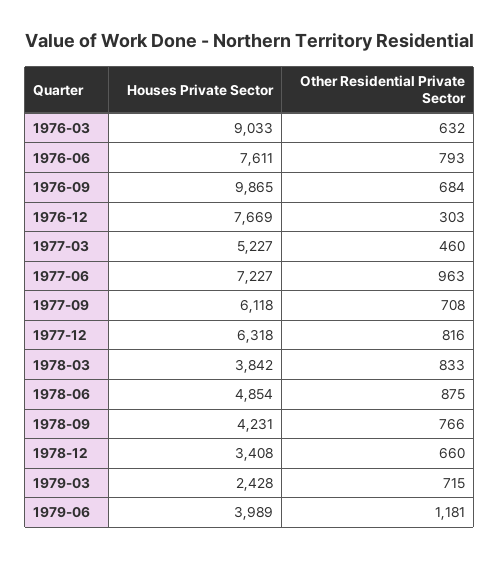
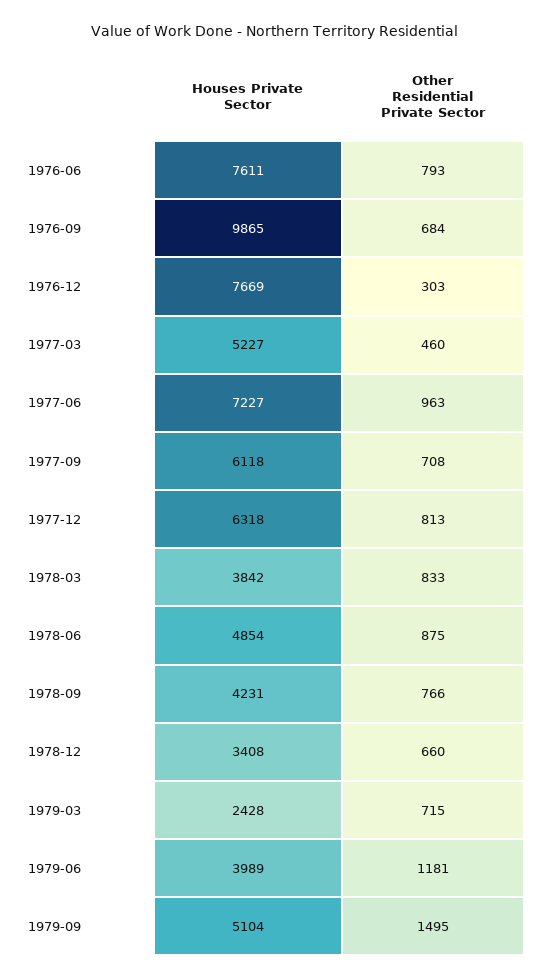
Houses Private Sector, 1976-03: 9033 -> none
Other Residential Private Sector, 1976-03: 632 -> none
Other Residential Private Sector, 1977-12: 816 -> 813
Houses Private Sector, 1979-09: none -> 5104
Other Residential Private Sector, 1979-09: none -> 1495

